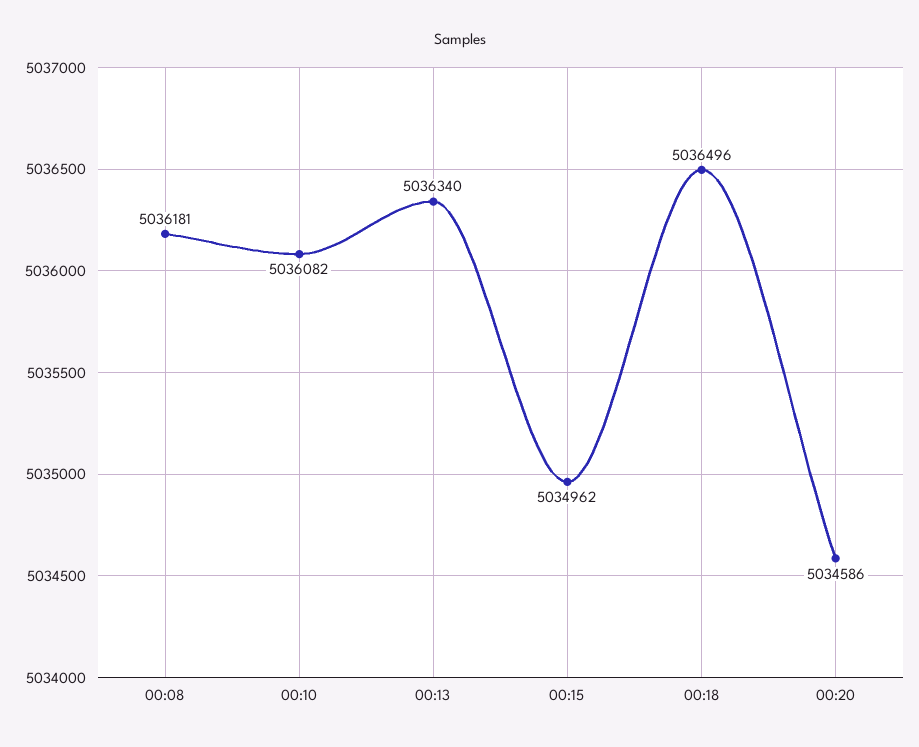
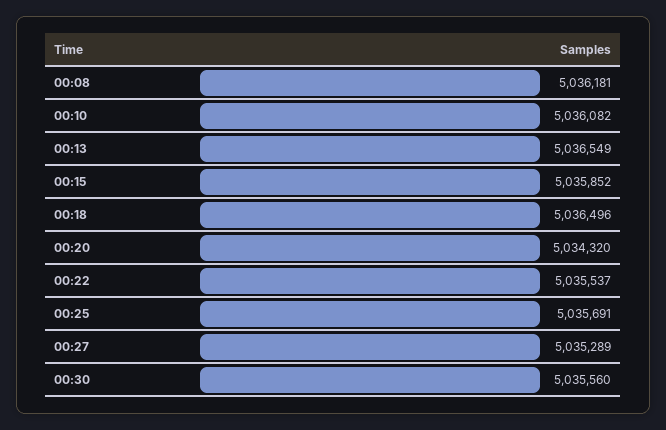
00:13: 5036340 -> 5036549
00:15: 5034962 -> 5035852
00:20: 5034586 -> 5034320
00:22: none -> 5035537
00:25: none -> 5035691
00:27: none -> 5035289
00:30: none -> 5035560

